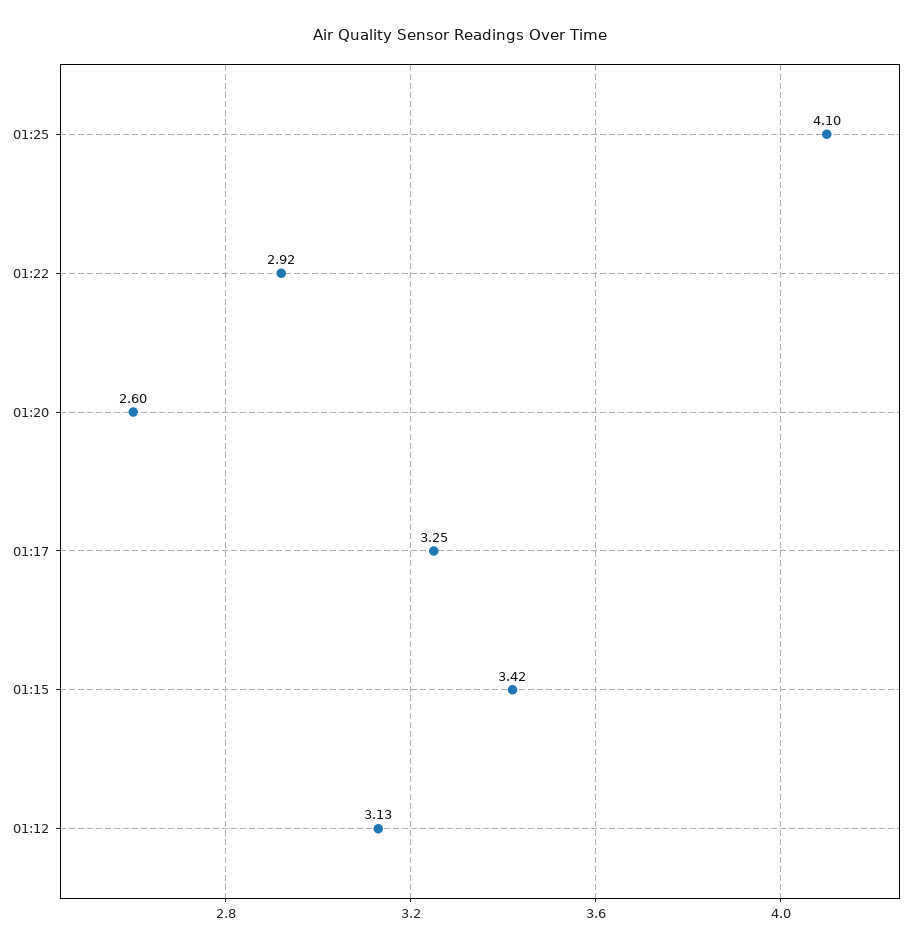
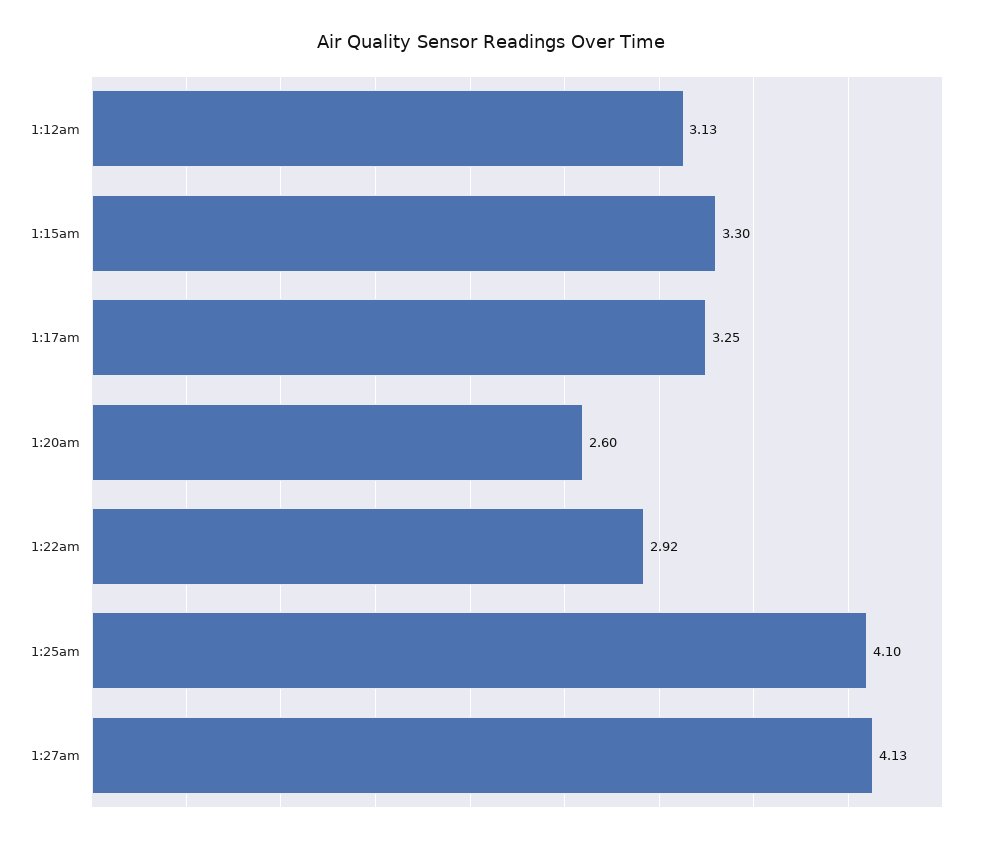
01:15: 3.42 -> 3.3
1:27am: none -> 4.13

